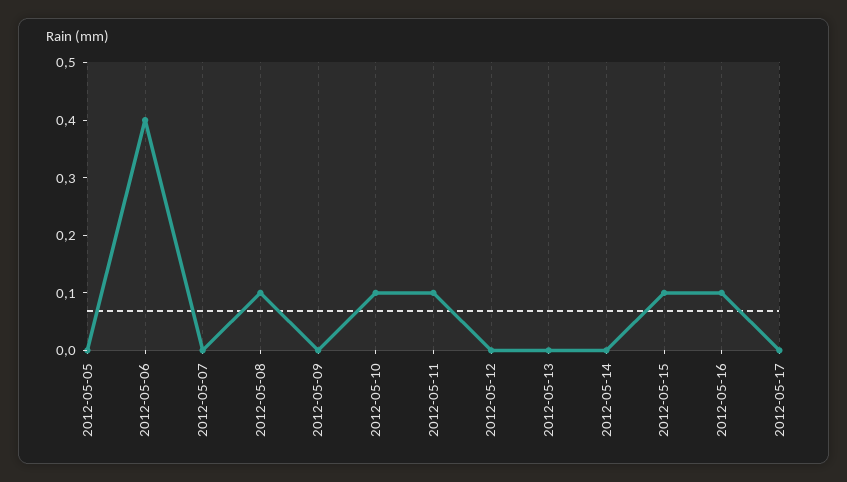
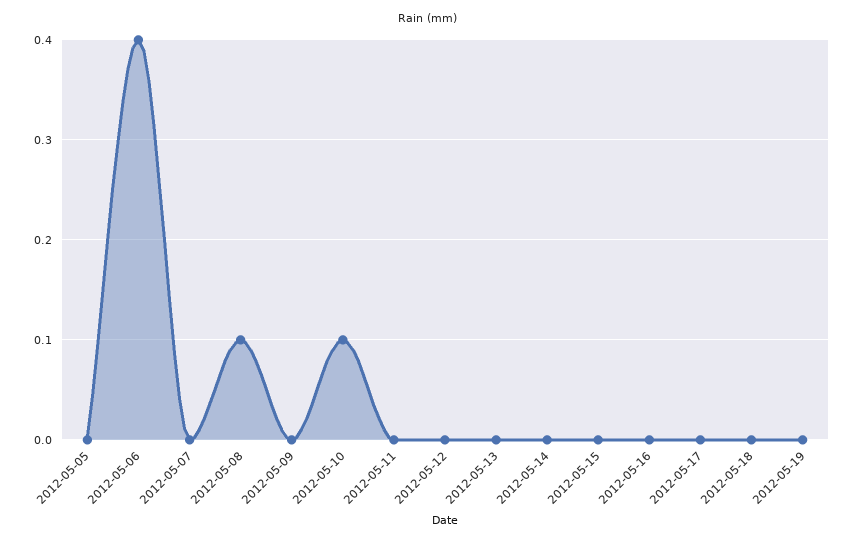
2012-05-11: 0.1 -> 0
2012-05-15: 0.1 -> 0
2012-05-16: 0.1 -> 0
2012-05-18: none -> 0
2012-05-19: none -> 0

